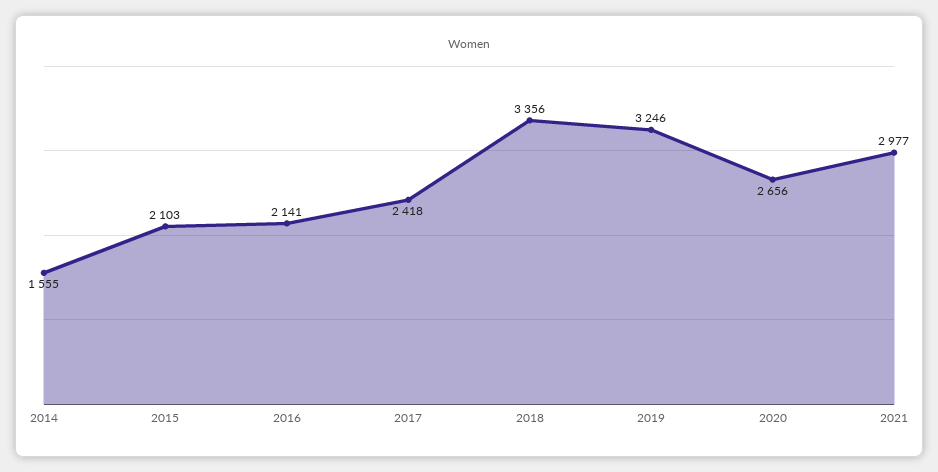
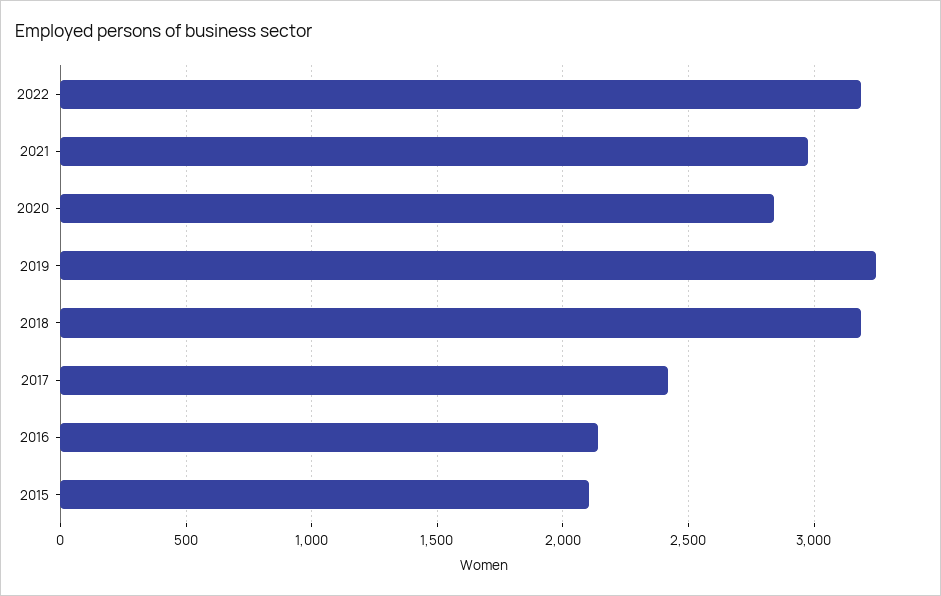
2014: 1555 -> none
2018: 3356 -> 3200
2020: 2656 -> 2850
2022: none -> 3200

